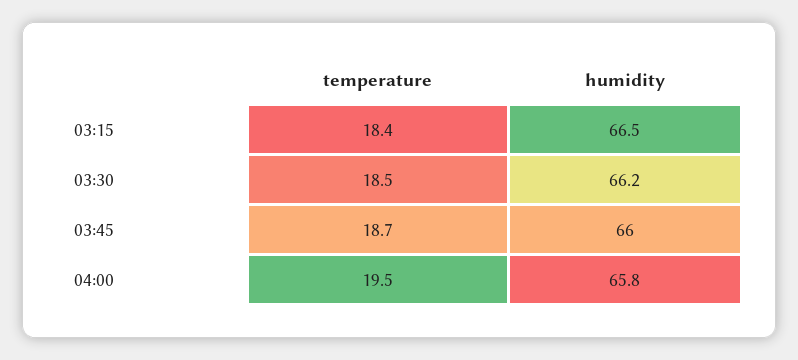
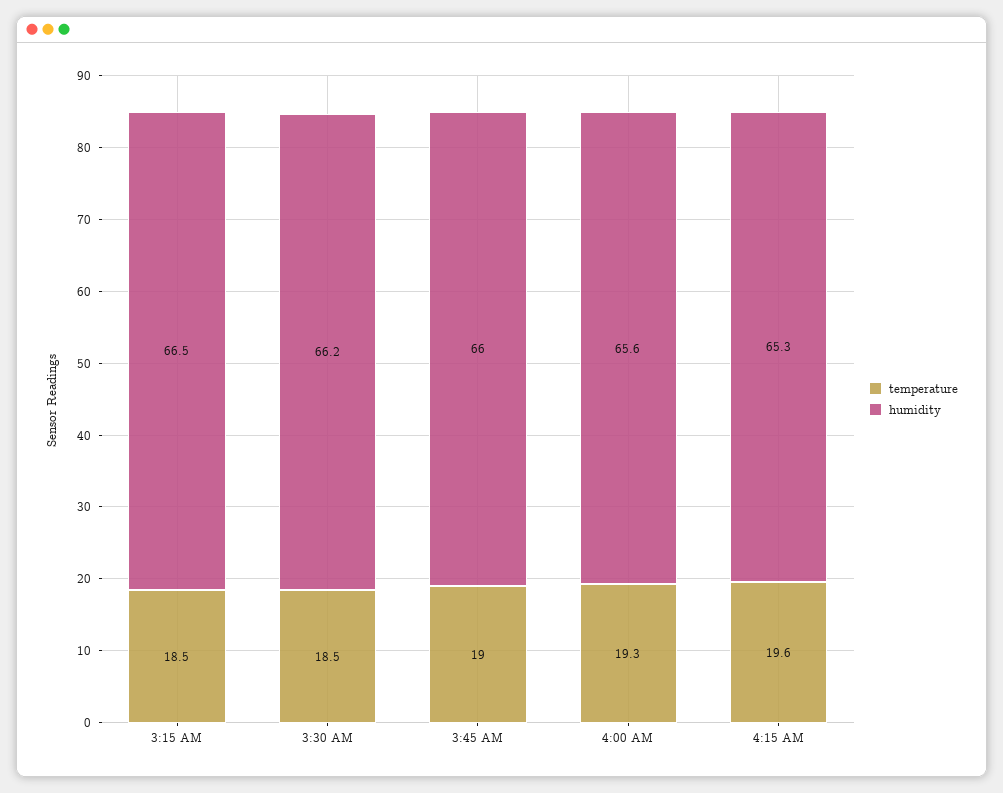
temperature, 03:15: 18.4 -> 18.5
temperature, 03:45: 18.7 -> 19
temperature, 04:00: 19.5 -> 19.3
humidity, 04:00: 65.8 -> 65.6
temperature, 4:15 AM: none -> 19.6
humidity, 4:15 AM: none -> 65.3

